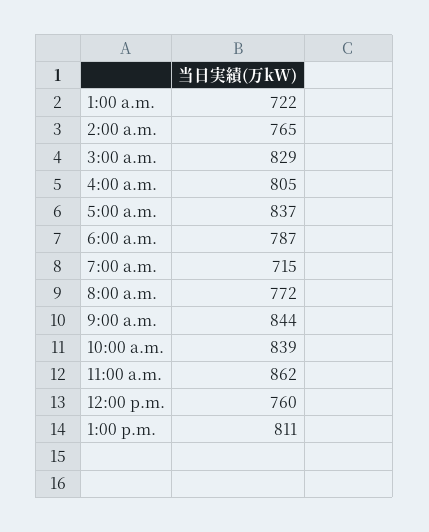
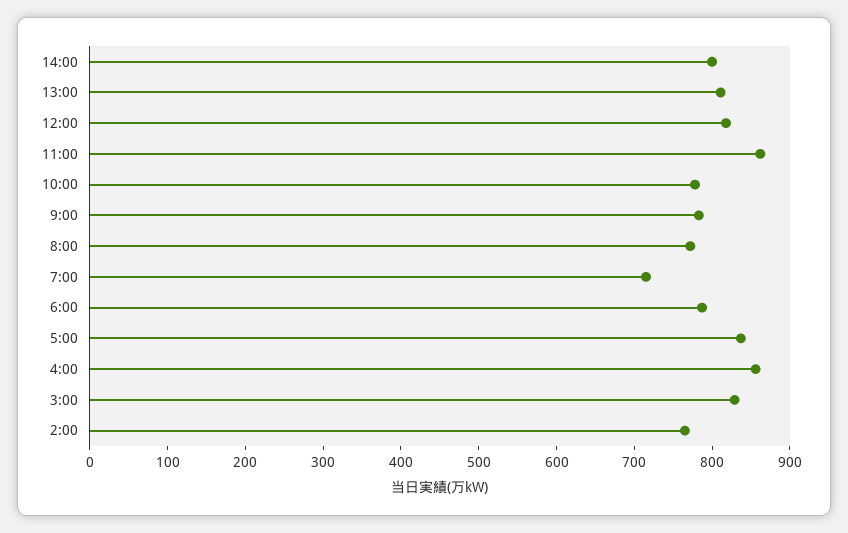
1:00 a.m.: 722 -> none
4:00 a.m.: 805 -> 860
9:00 a.m.: 844 -> 780
10:00 a.m.: 839 -> 780
12:00 p.m.: 760 -> 820
14:00: none -> 800

